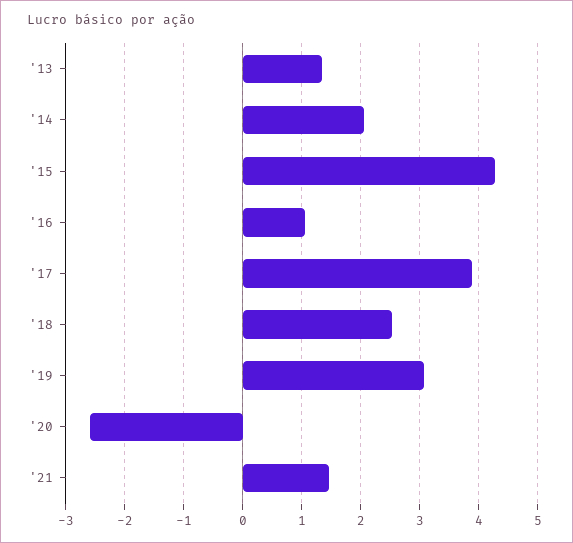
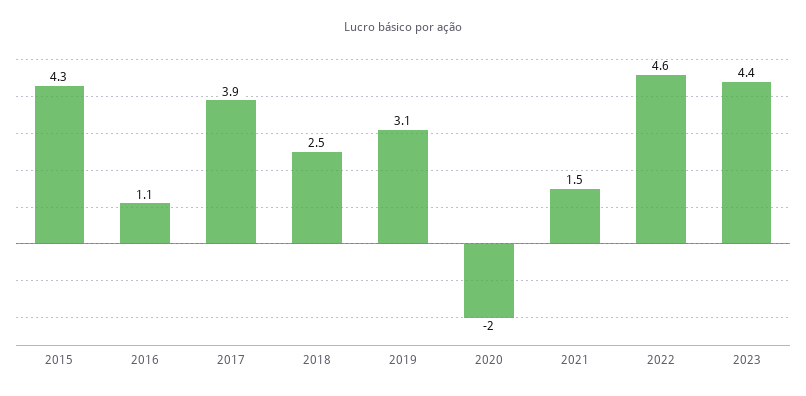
'13: 1.4 -> none
'14: 2 -> none
'20: -2.6 -> -2
2022: none -> 4.6
2023: none -> 4.4

